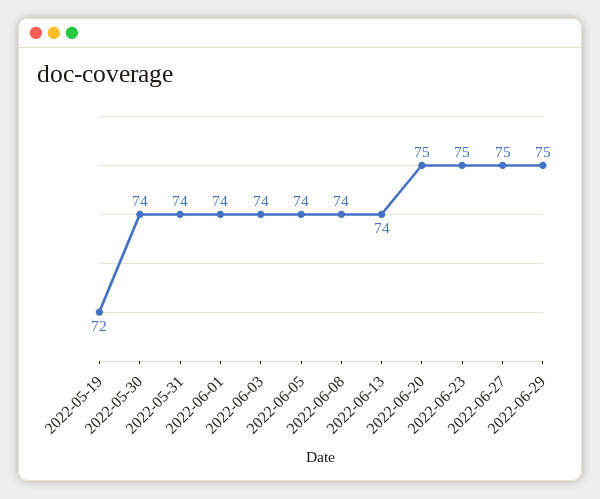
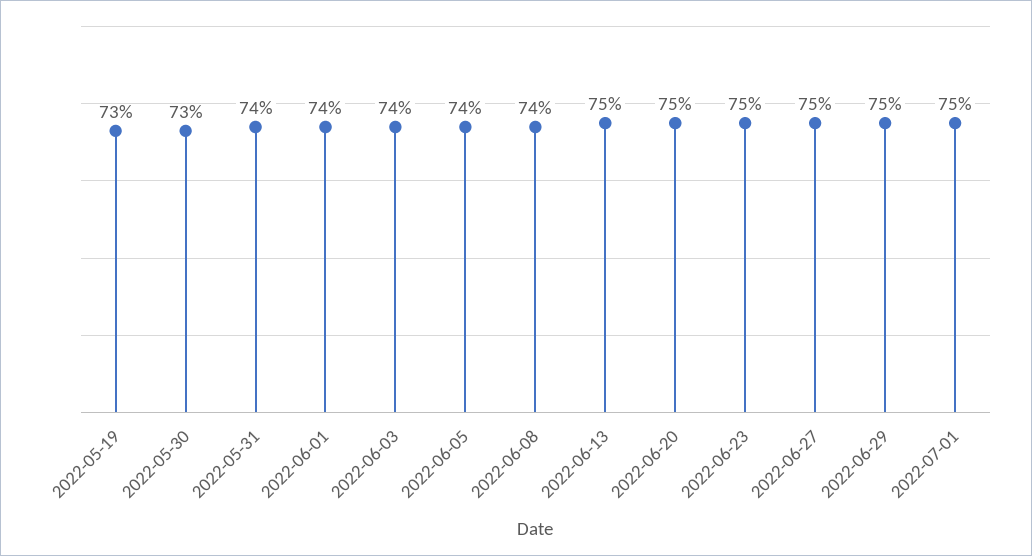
2022-05-19: 72 -> 73
2022-05-30: 74 -> 73
2022-06-13: 74 -> 75
2022-07-01: none -> 75

